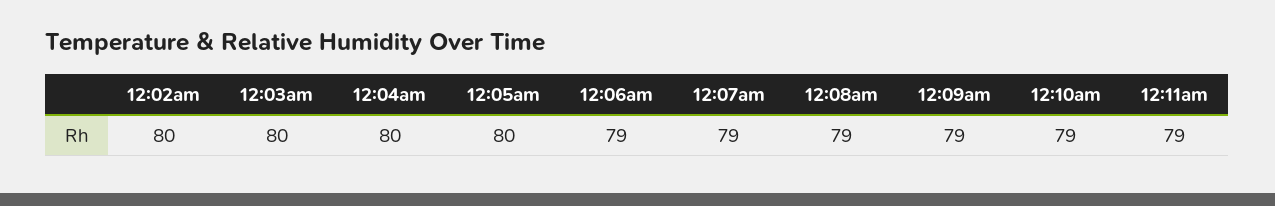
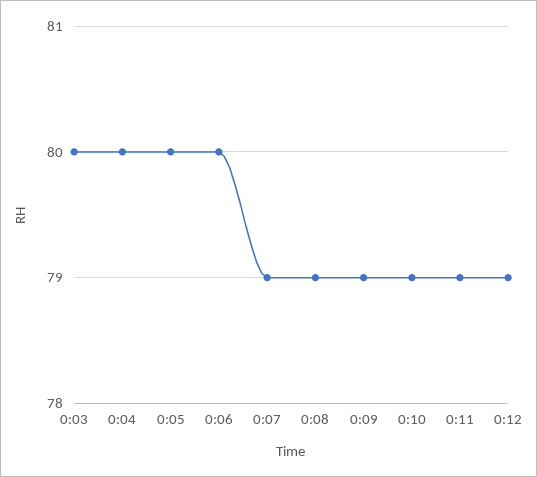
12:02am: 80 -> none
12:06am: 79 -> 80
0:12: none -> 79

